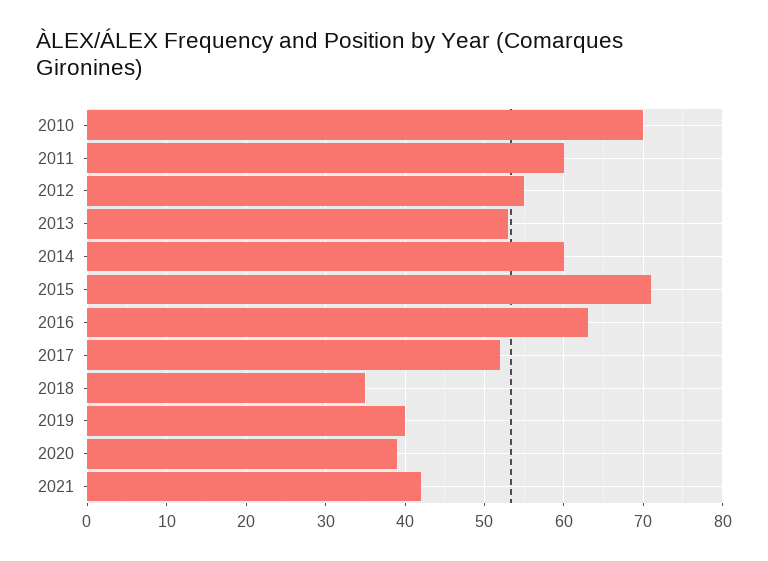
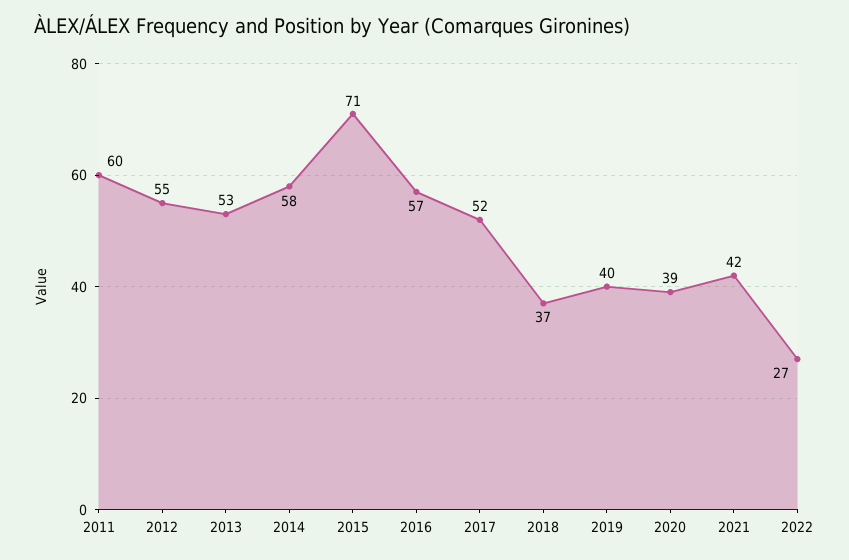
2010: 70 -> none
2014: 60 -> 58
2016: 63 -> 57
2018: 35 -> 37
2022: none -> 27

